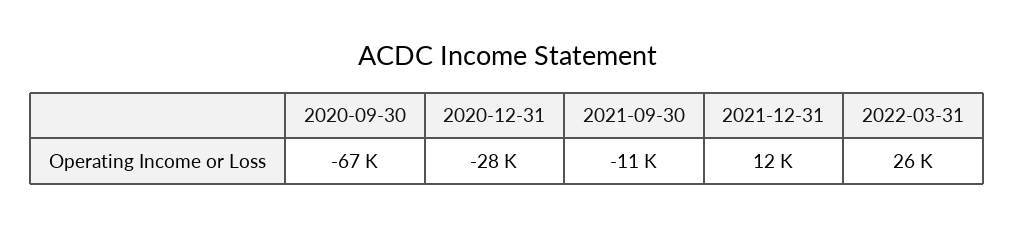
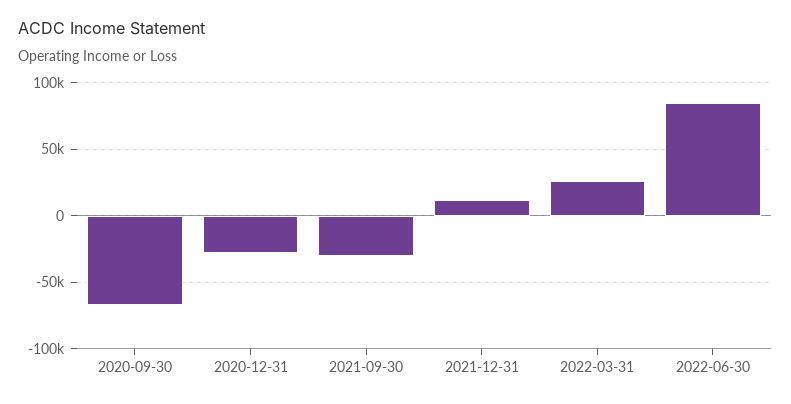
2021-09-30: -11000 -> -30000
2022-06-30: none -> 85000

